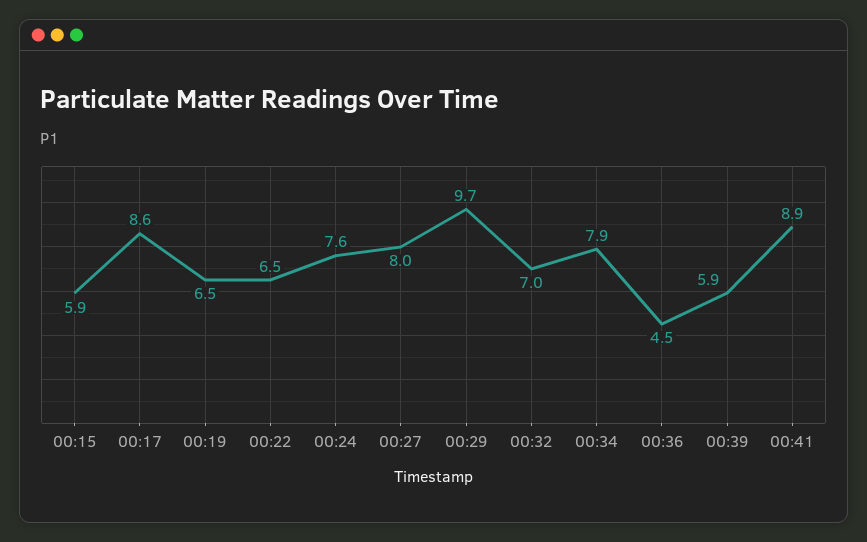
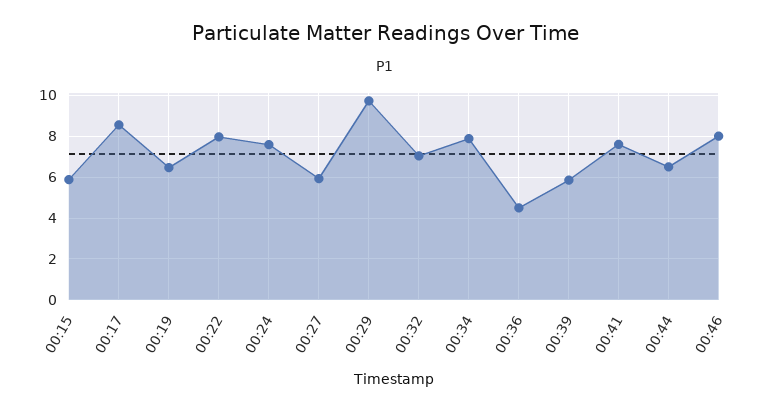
00:22: 6.5 -> 8
00:27: 8 -> 6
00:41: 8.9 -> 7.5
00:44: none -> 6.5
00:46: none -> 8

